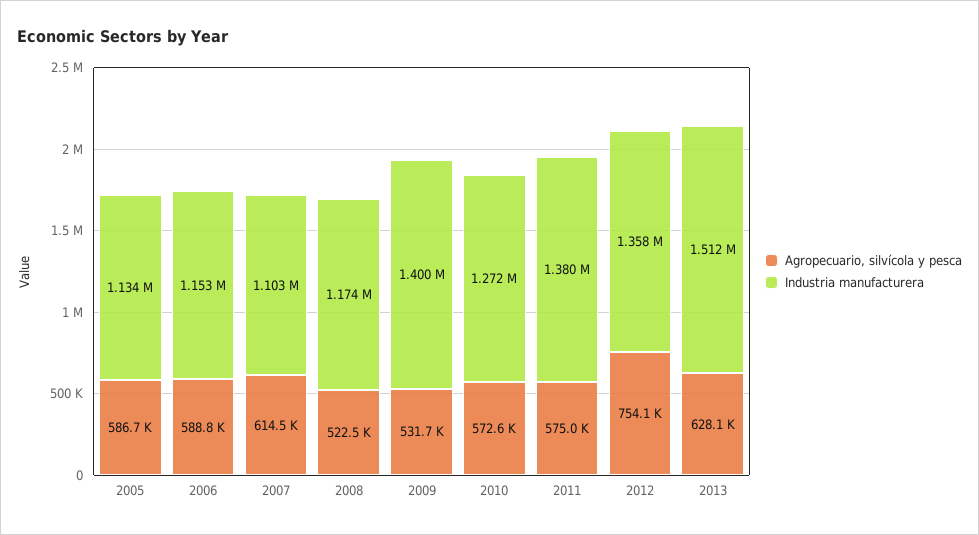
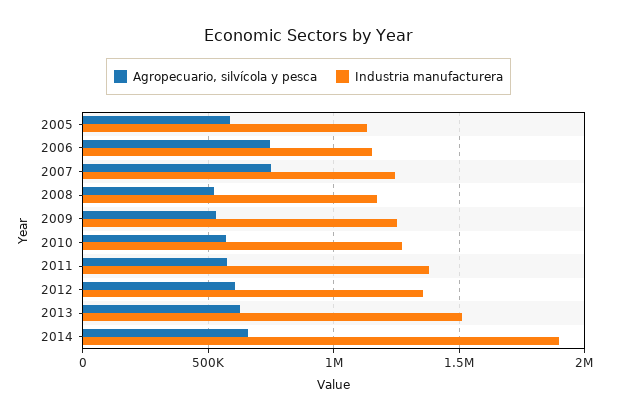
Agropecuario, silvícola y pesca, 2006: 588800 -> 750000
Agropecuario, silvícola y pesca, 2007: 614500 -> 750000
Industria manufacturera, 2007: 1103000 -> 1250000
Industria manufacturera, 2009: 1400000 -> 1250000
Agropecuario, silvícola y pesca, 2012: 754100 -> 600000
Agropecuario, silvícola y pesca, 2014: none -> 650000
Industria manufacturera, 2014: none -> 1900000

